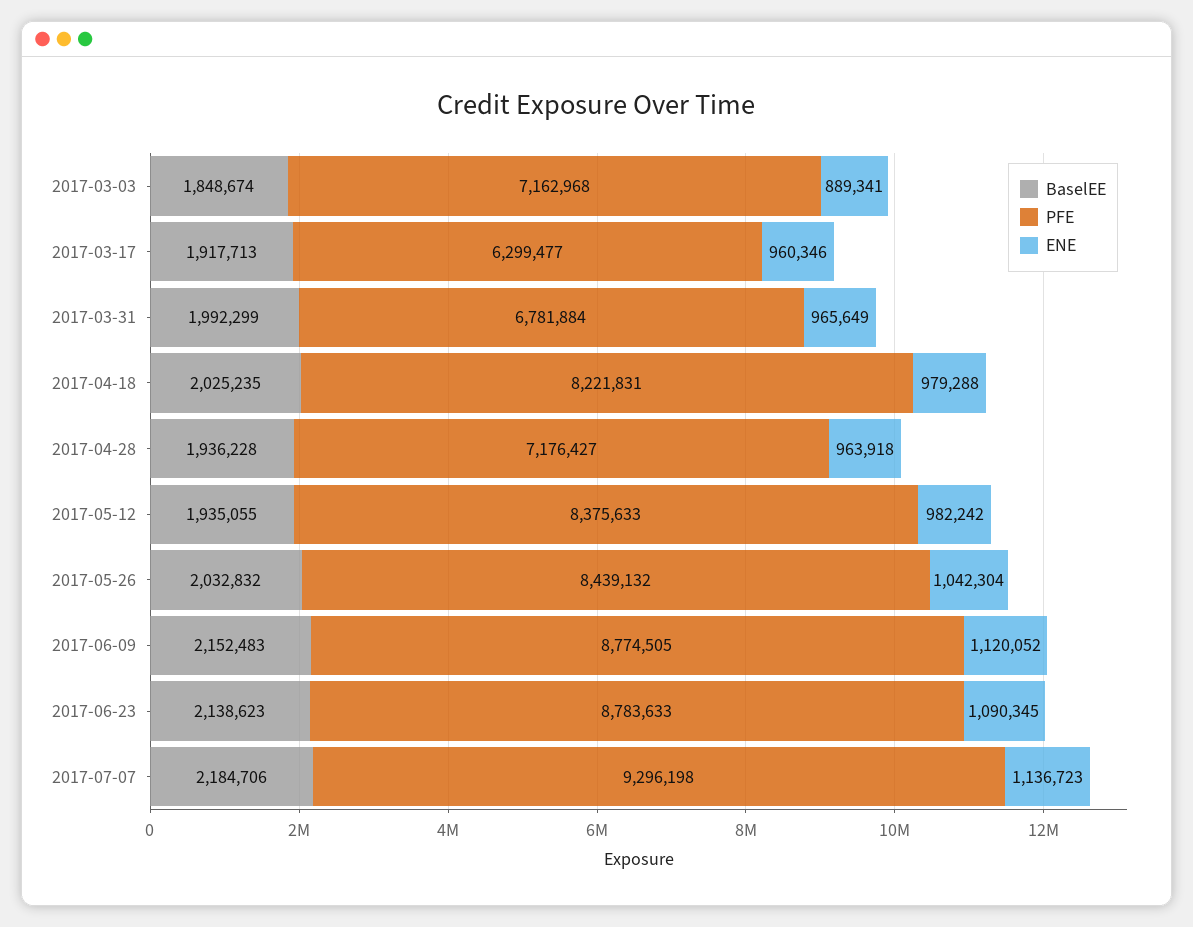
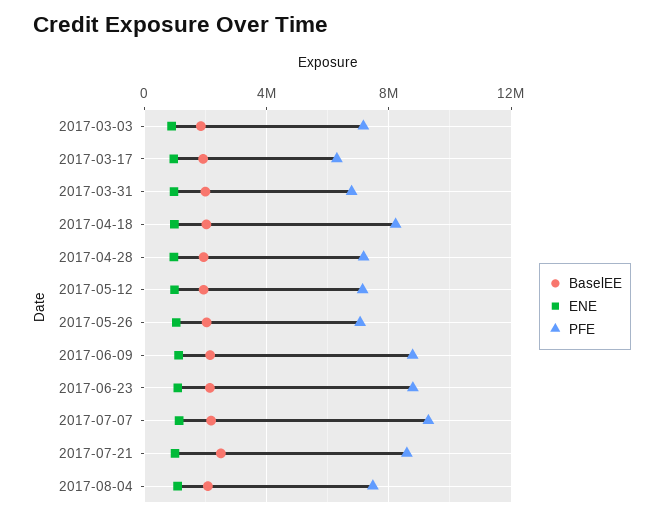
PFE, 2017-05-12: 8375633 -> 7000000
PFE, 2017-05-26: 8439132 -> 7000000
BaselEE, 2017-07-21: none -> 2500000
ENE, 2017-07-21: none -> 1000000
PFE, 2017-07-21: none -> 8500000
BaselEE, 2017-08-04: none -> 2000000
ENE, 2017-08-04: none -> 1000000
PFE, 2017-08-04: none -> 7500000

